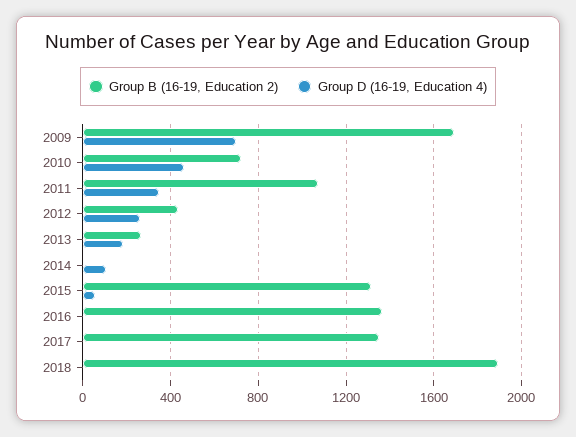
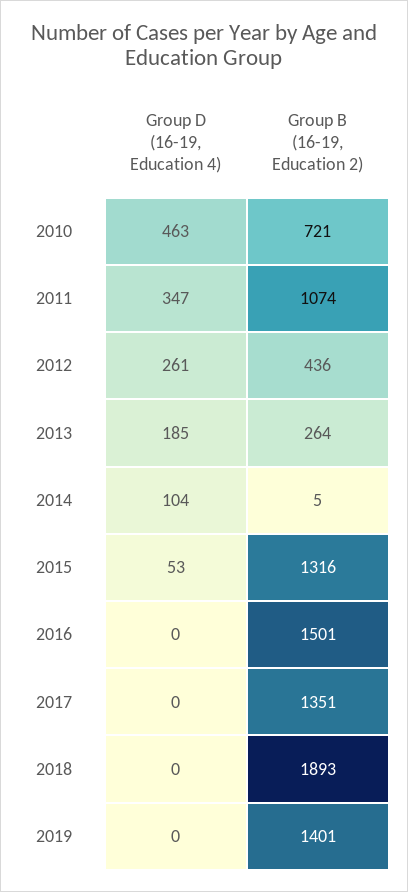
Group B (16-19, Education 2), 2009: 1700 -> none
Group D (16-19, Education 4), 2009: 700 -> none
Group B (16-19, Education 2), 2016: 1350 -> 1501
Group D (16-19, Education 4), 2019: none -> 0
Group B (16-19, Education 2), 2019: none -> 1401

